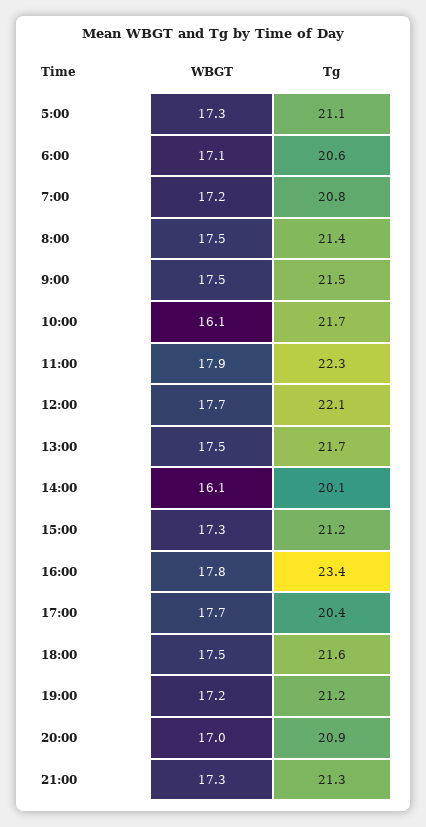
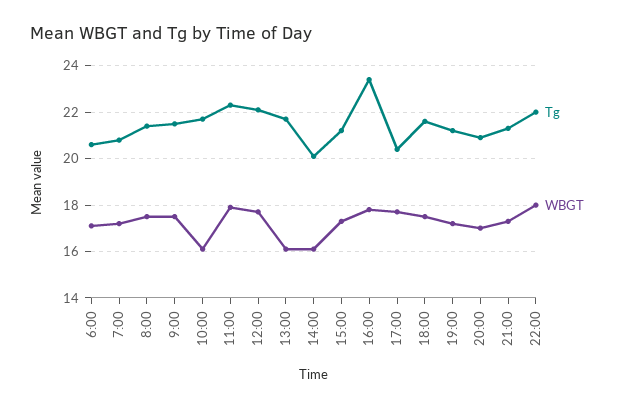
WBGT, 5:00: 17.3 -> none
Tg, 5:00: 21.1 -> none
WBGT, 13:00: 17.5 -> 16
Tg, 22:00: none -> 22
WBGT, 22:00: none -> 18

